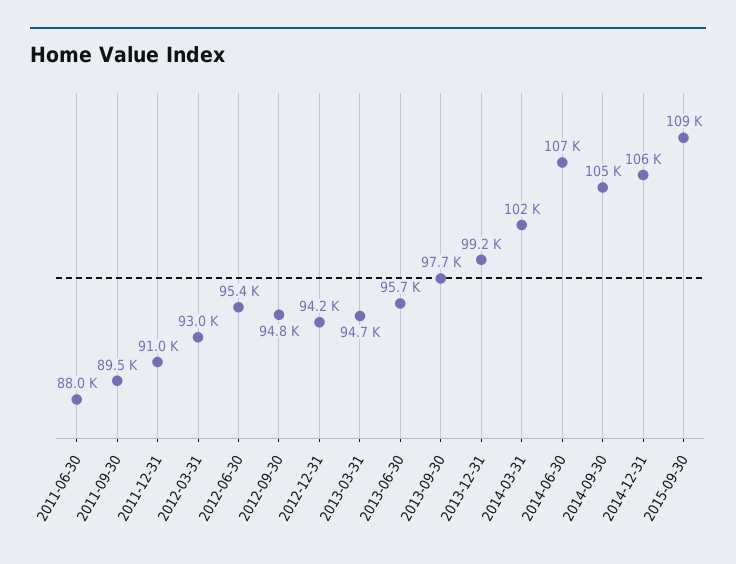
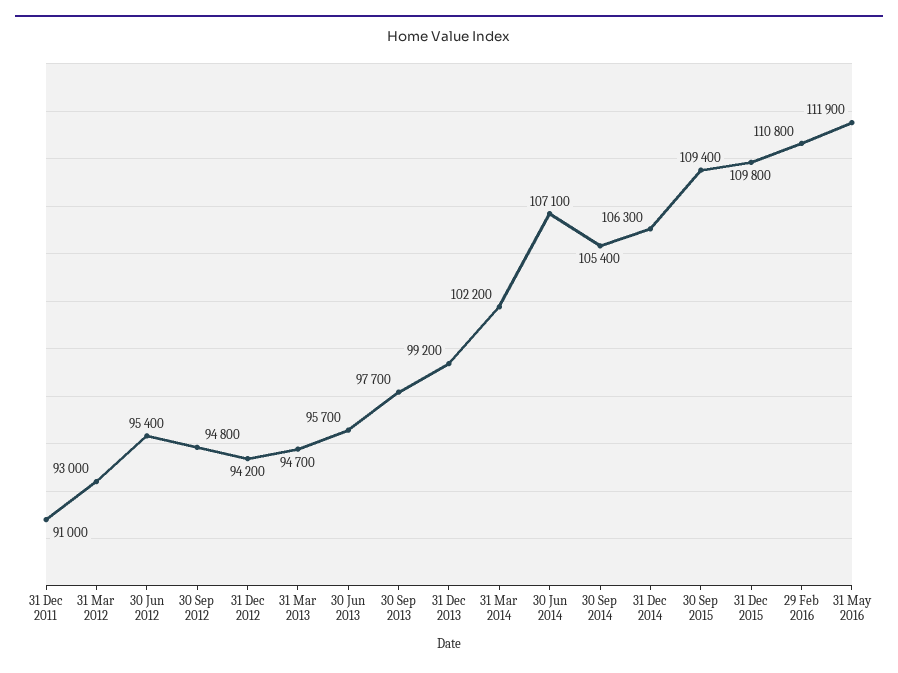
2011-06-30: 88000 -> none
2011-09-30: 89500 -> none
31 Dec 2015: none -> 109800
29 Feb 2016: none -> 110800
31 May 2016: none -> 111900

